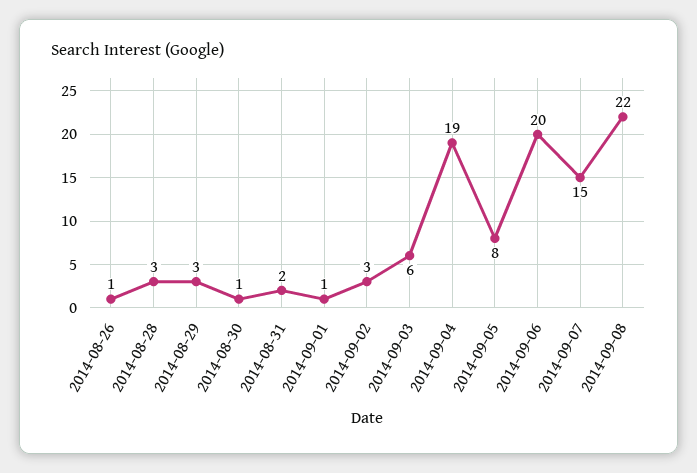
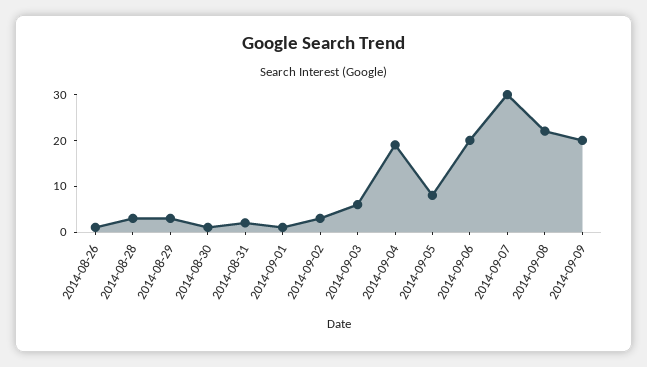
2014-09-07: 15 -> 30
2014-09-09: none -> 20

